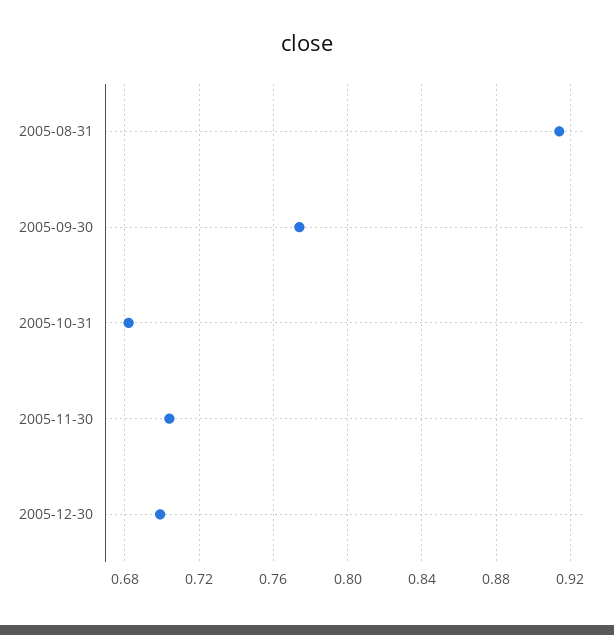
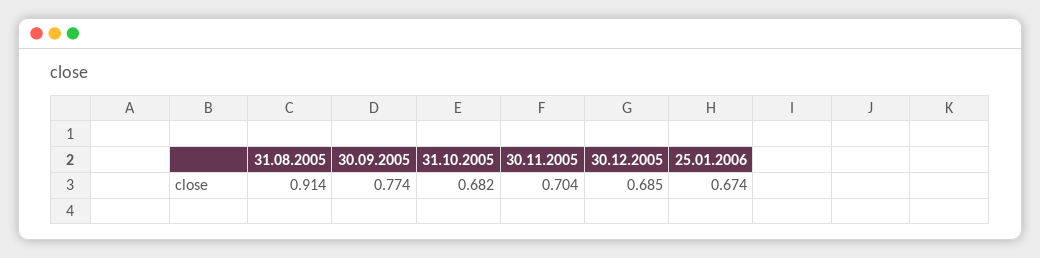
2005-12-30: 0.7 -> 0.685
25.01.2006: none -> 0.674

